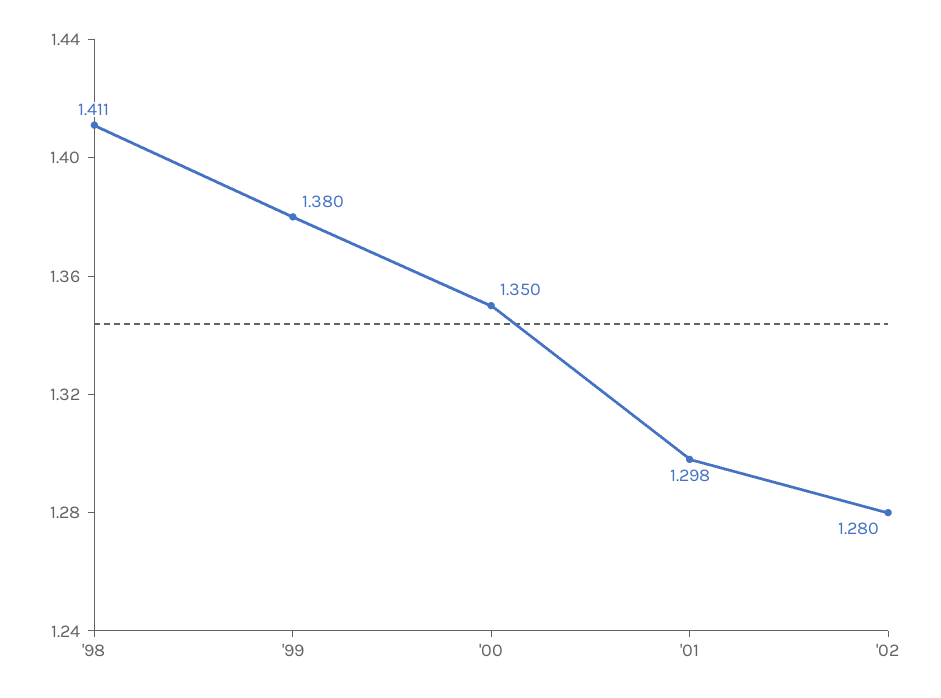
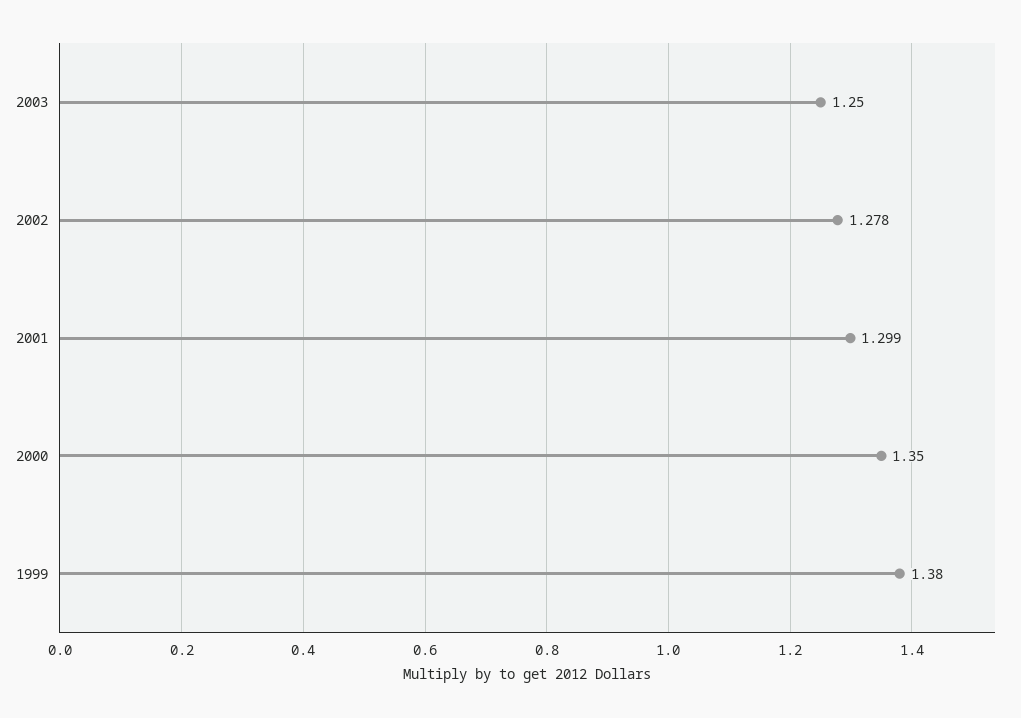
'98: 1.411 -> none
'01: 1.298 -> 1.299
'02: 1.28 -> 1.278
2003: none -> 1.25

